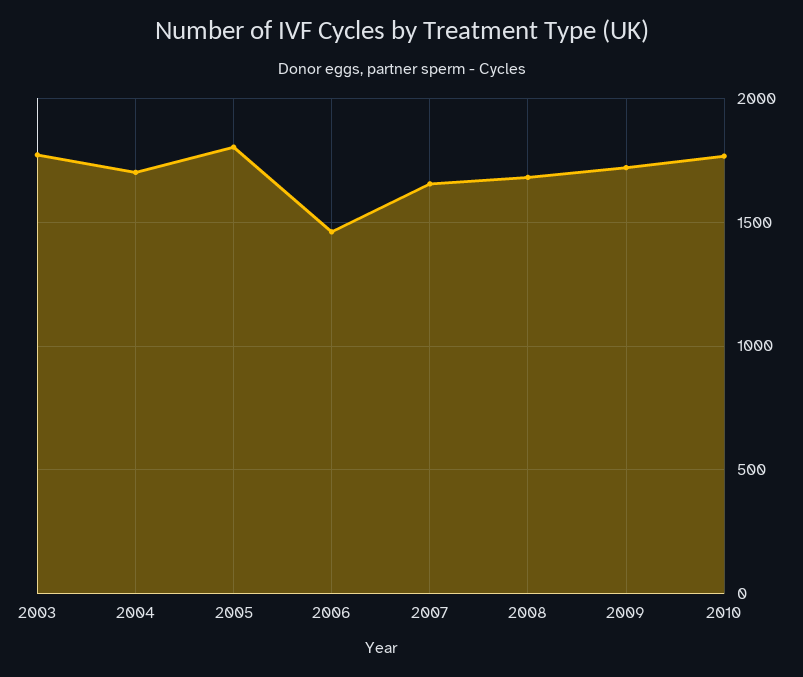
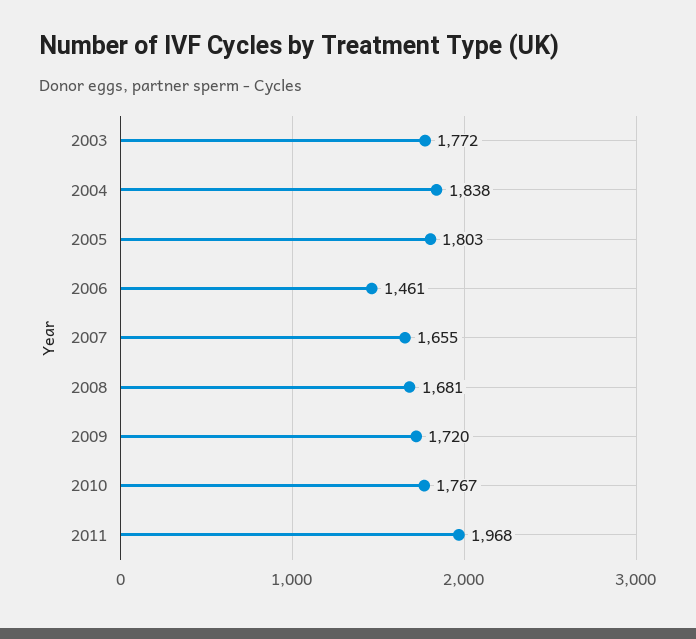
2004: 1700 -> 1838
2011: none -> 1968

